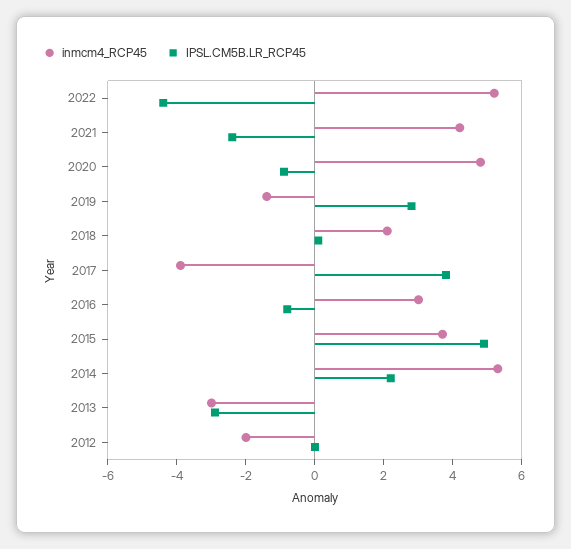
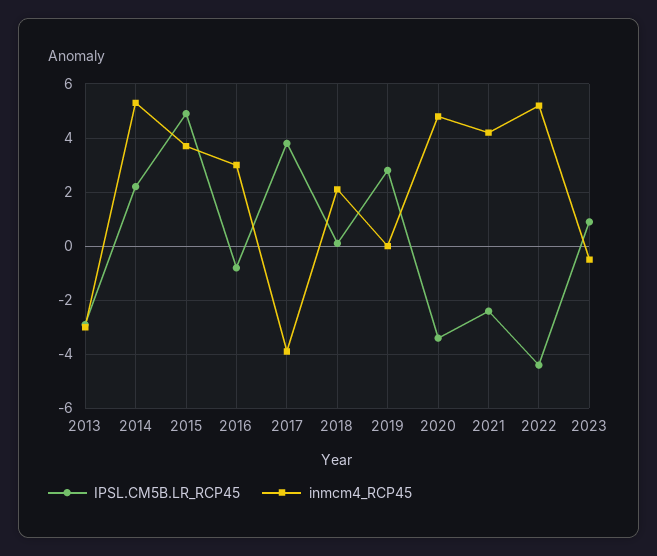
IPSL.CM5B.LR_RCP45, 2020: -1 -> -3.5
inmcm4_RCP45, 2019: -1.5 -> 0
inmcm4_RCP45, 2012: -2 -> none
IPSL.CM5B.LR_RCP45, 2012: 0 -> none
IPSL.CM5B.LR_RCP45, 2023: none -> 1
inmcm4_RCP45, 2023: none -> -0.5

